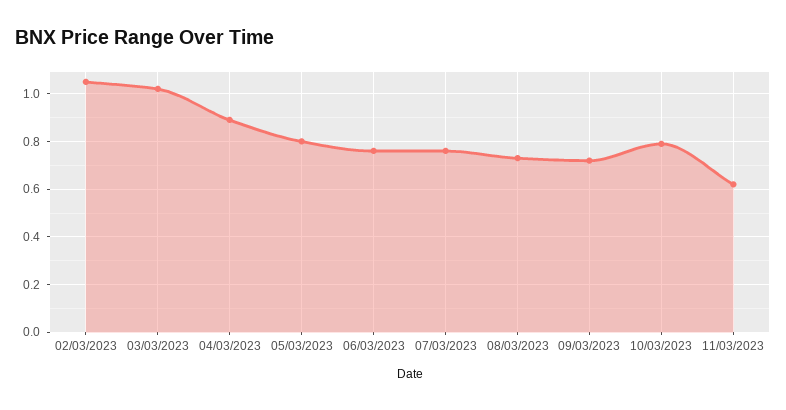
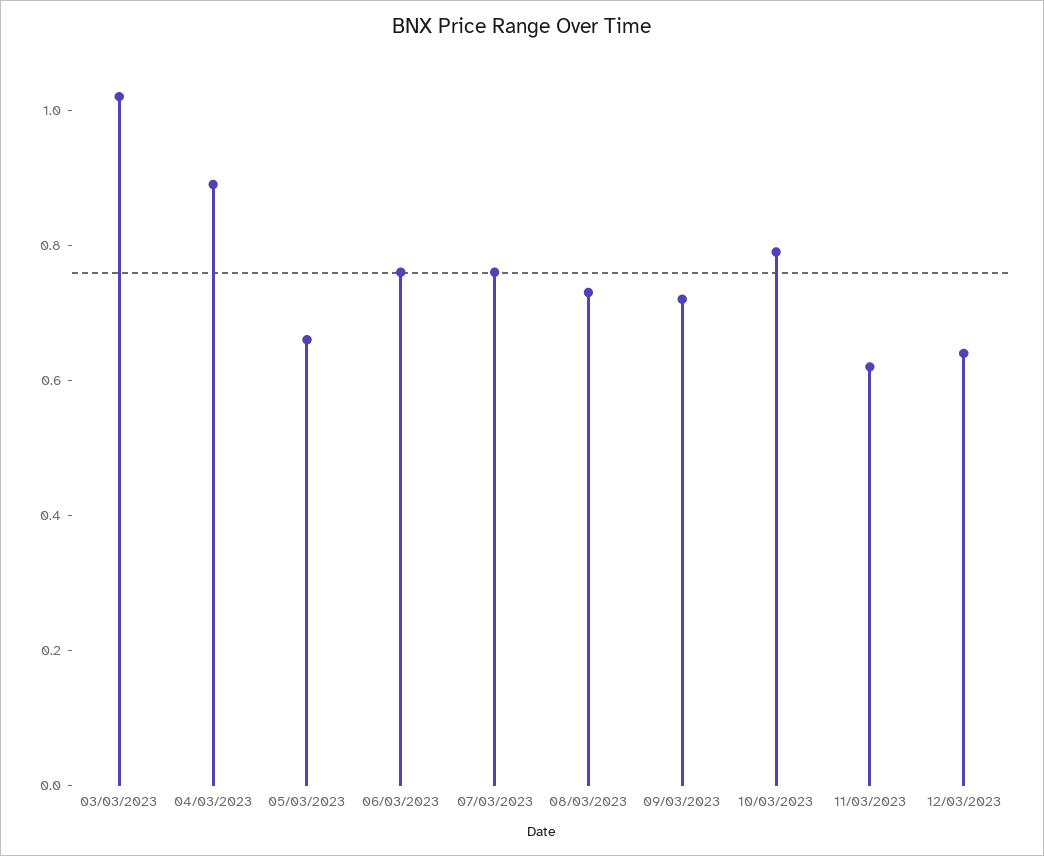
02/03/2023: 1.05 -> none
05/03/2023: 0.8 -> 0.65
12/03/2023: none -> 0.65

